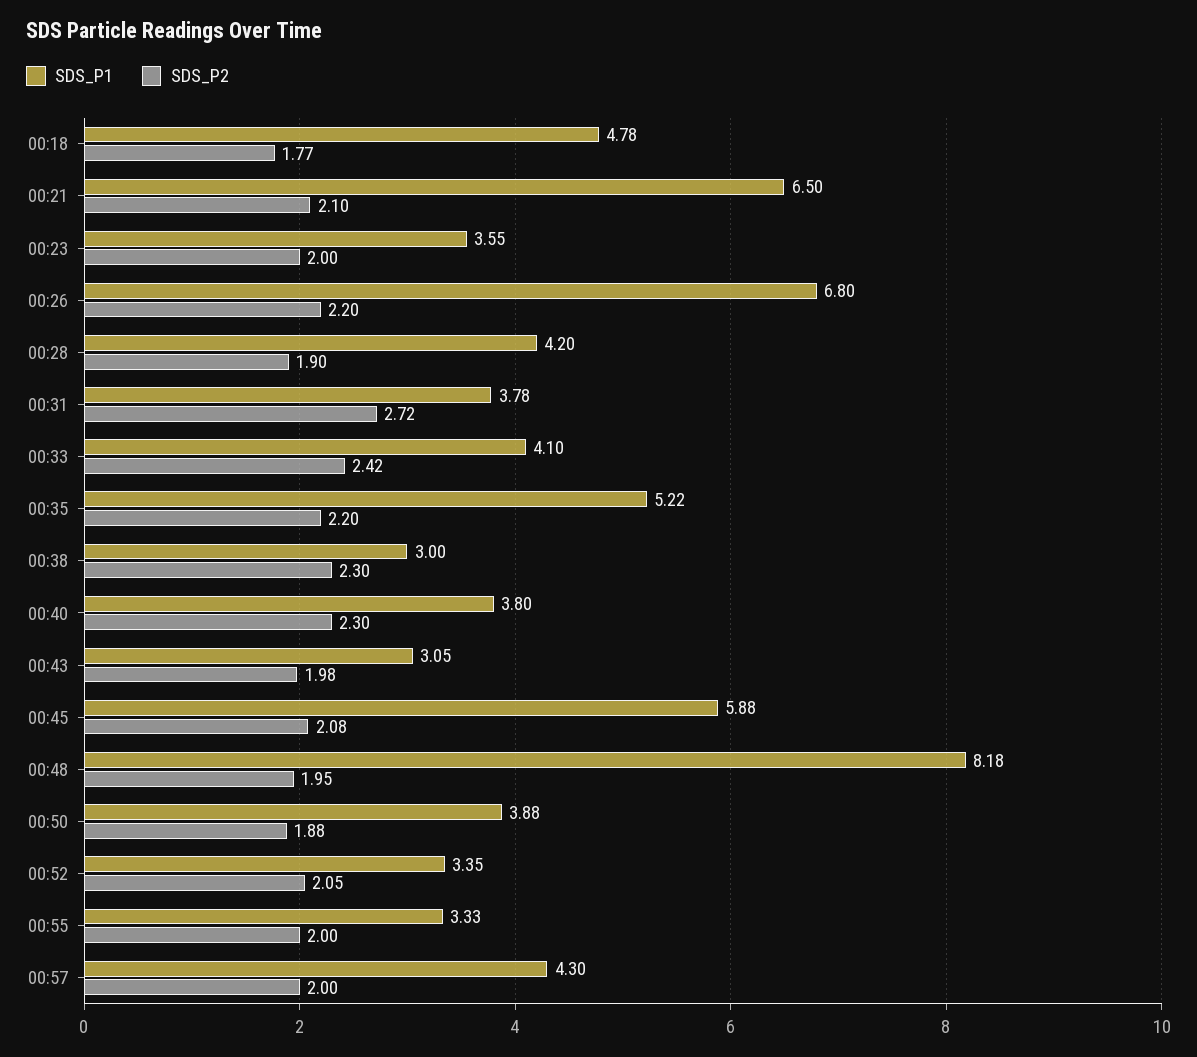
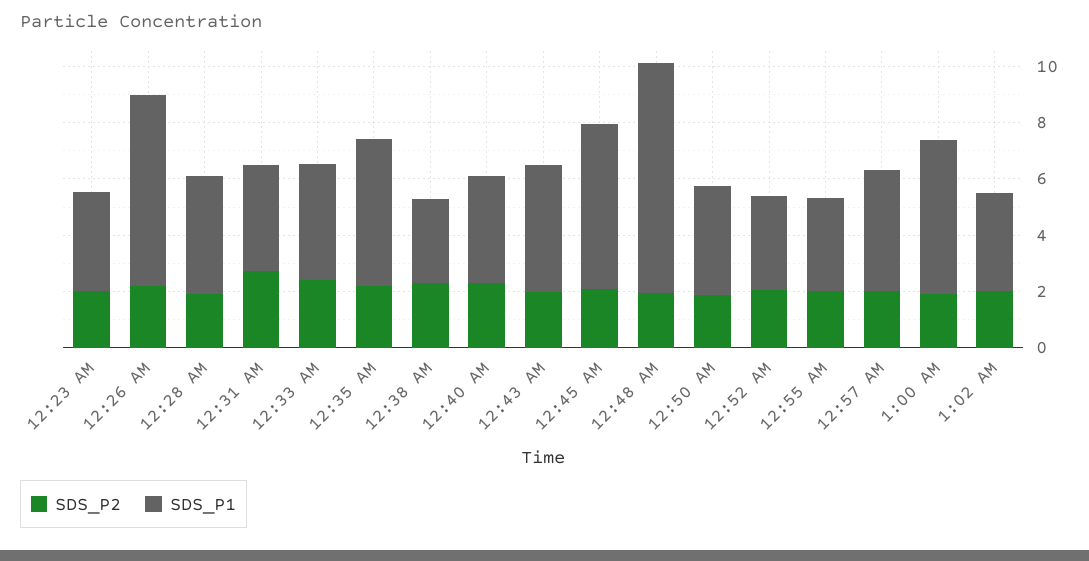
SDS_P1, 00:18: 4.78 -> none
SDS_P2, 00:18: 1.77 -> none
SDS_P1, 00:21: 6.5 -> none
SDS_P2, 00:21: 2.1 -> none
SDS_P1, 00:43: 3.05 -> 4.5
SDS_P2, 1:00 AM: none -> 2
SDS_P1, 1:00 AM: none -> 5.5
SDS_P2, 1:02 AM: none -> 2
SDS_P1, 1:02 AM: none -> 3.5

